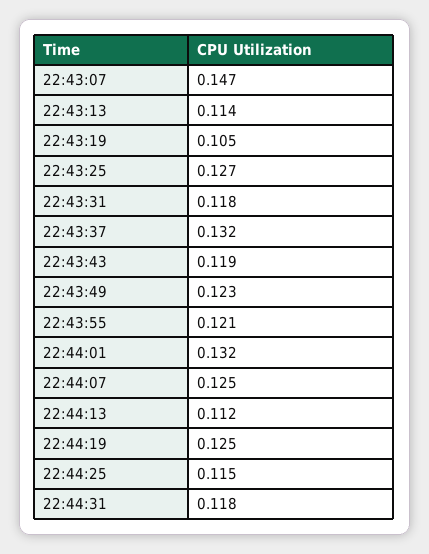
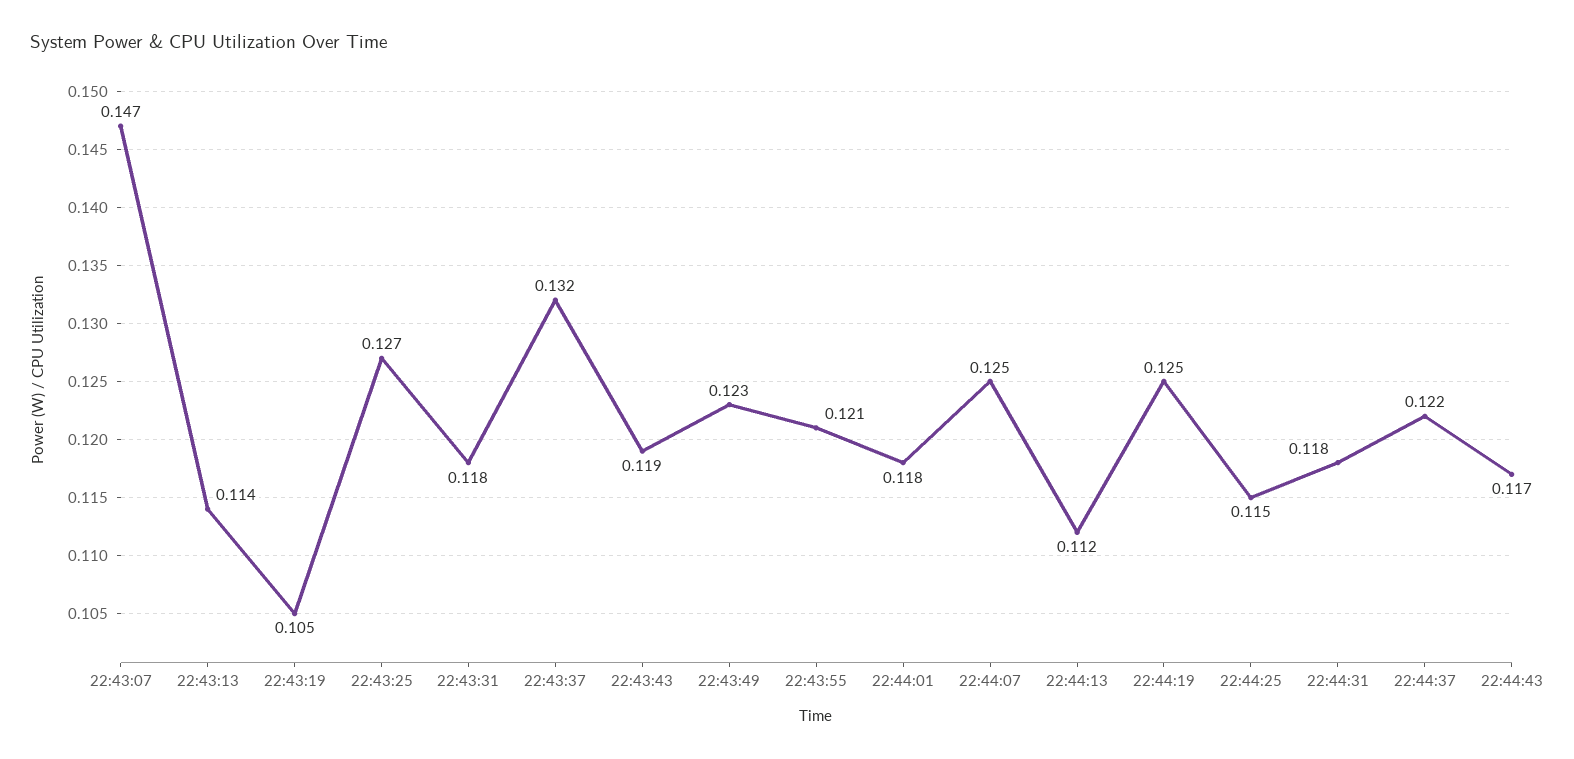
22:44:01: 0.132 -> 0.118
22:44:37: none -> 0.122
22:44:43: none -> 0.117

